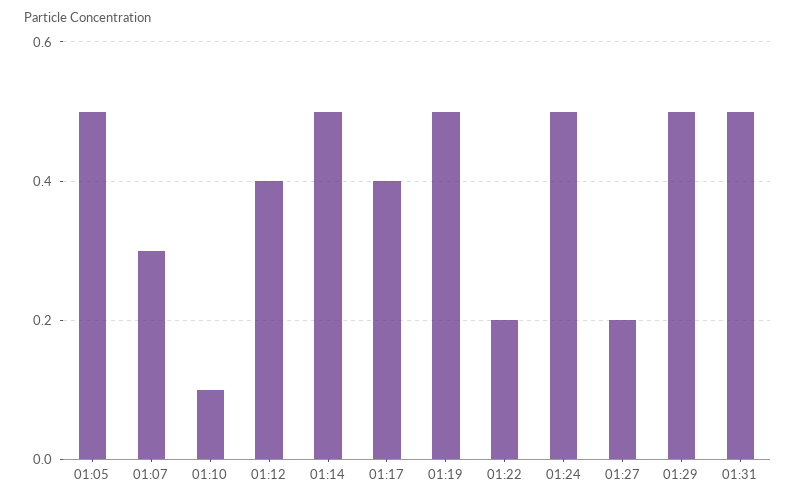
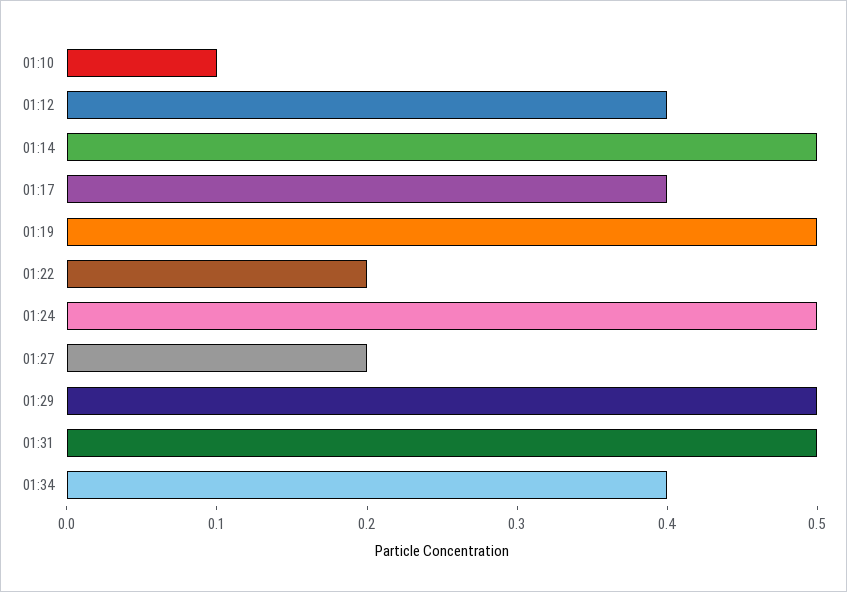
01:05: 0.5 -> none
01:07: 0.3 -> none
01:34: none -> 0.4

